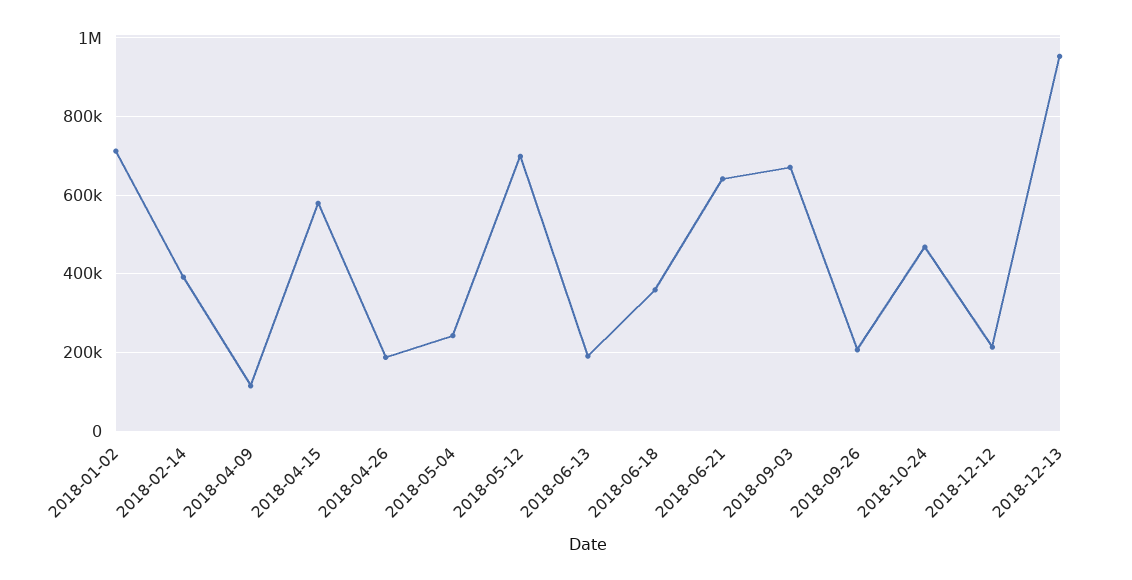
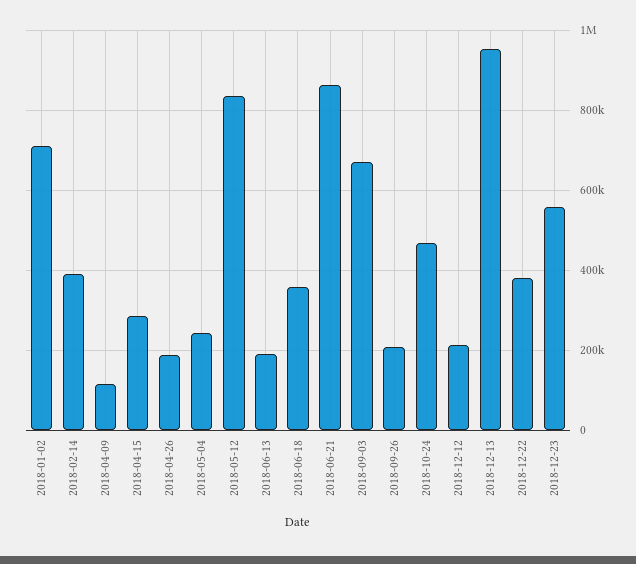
2018-04-15: 580000 -> 280000
2018-05-12: 700000 -> 840000
2018-06-21: 640000 -> 860000
2018-12-22: none -> 380000
2018-12-23: none -> 560000

